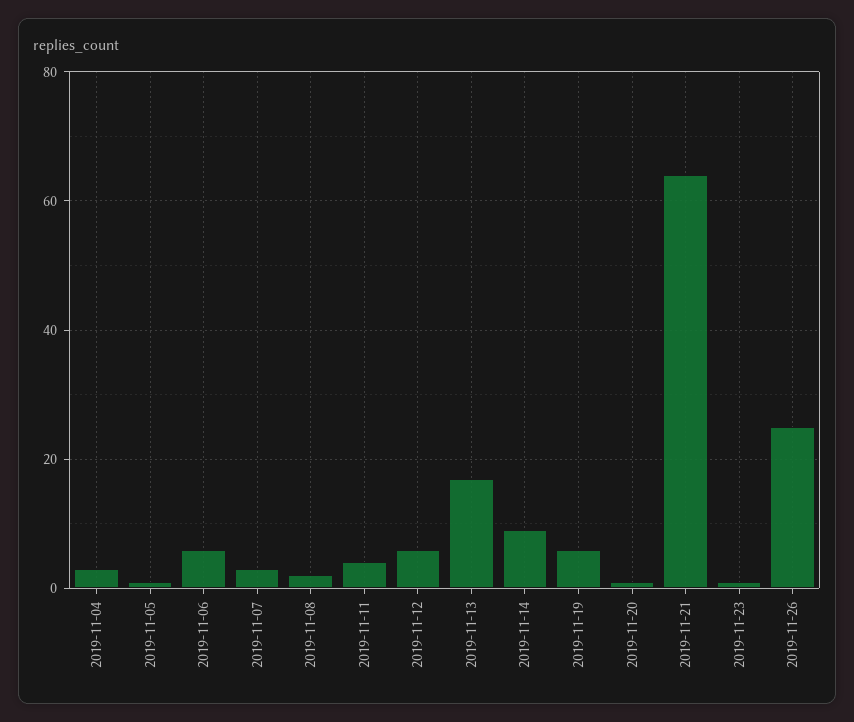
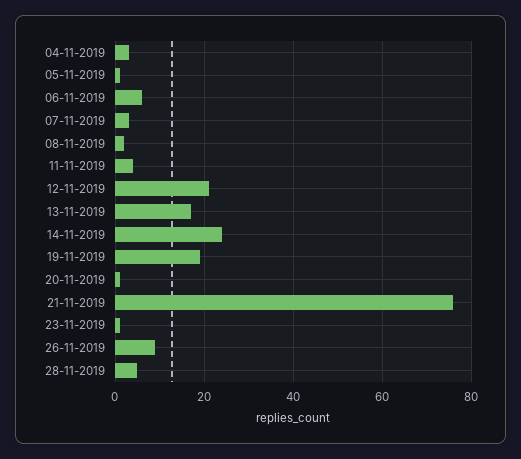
2019-11-12: 5 -> 20
2019-11-14: 10 -> 25
2019-11-19: 5 -> 20
2019-11-21: 65 -> 75
2019-11-26: 25 -> 10
28-11-2019: none -> 5

